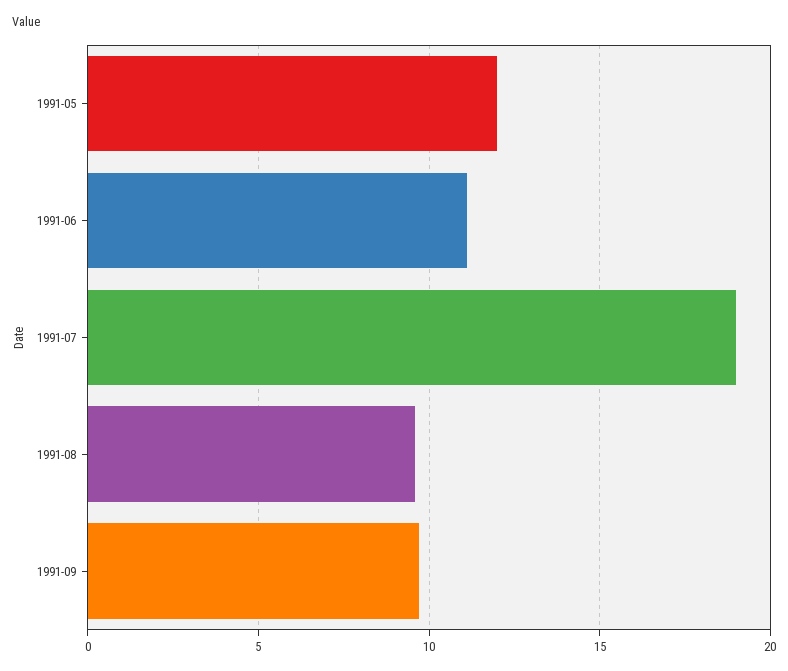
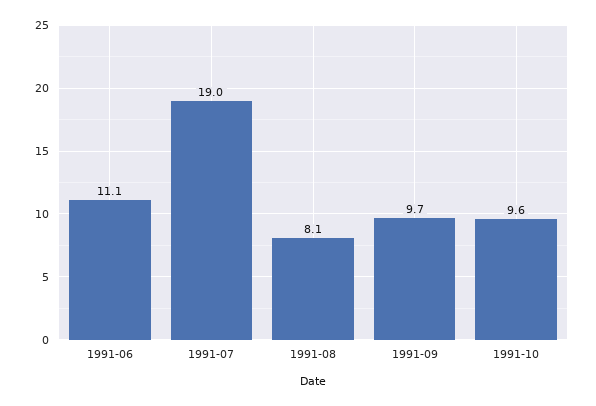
1991-05: 12 -> none
1991-08: 9.5 -> 8.1
1991-10: none -> 9.6

